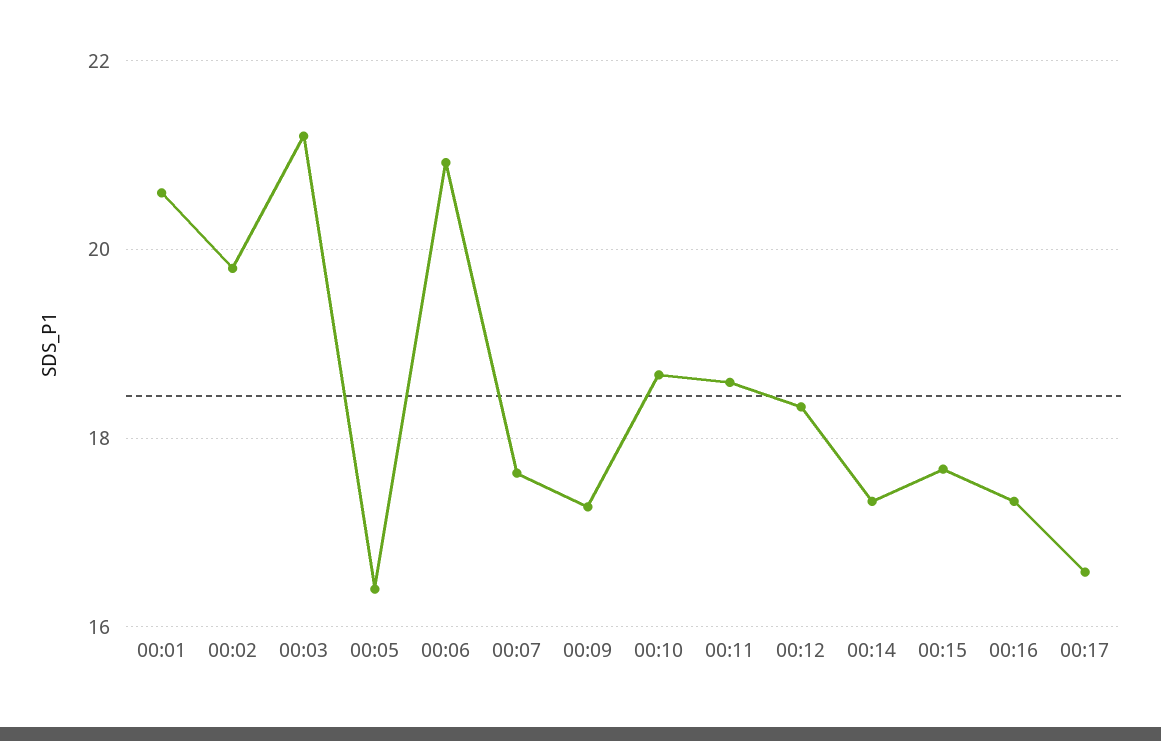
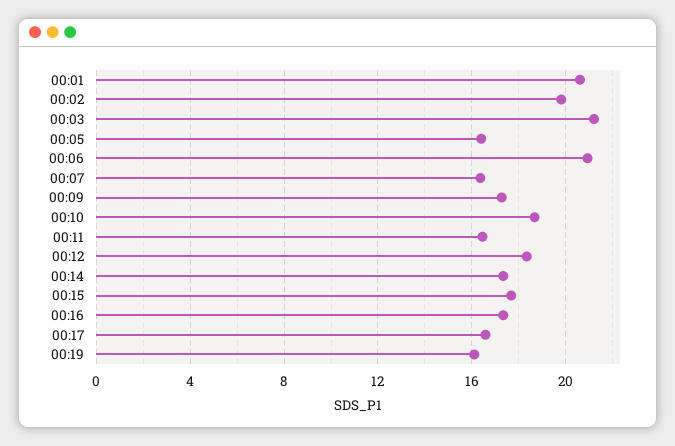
00:07: 17.6 -> 16.5
00:11: 18.6 -> 16.5
00:19: none -> 16

